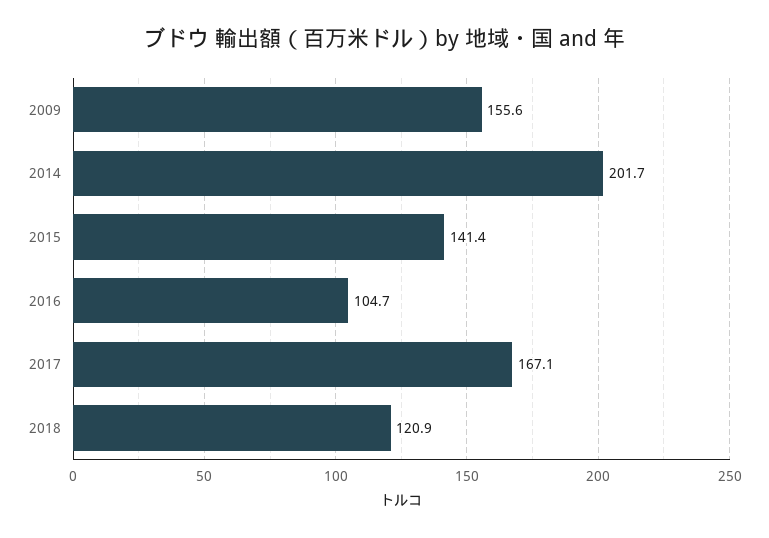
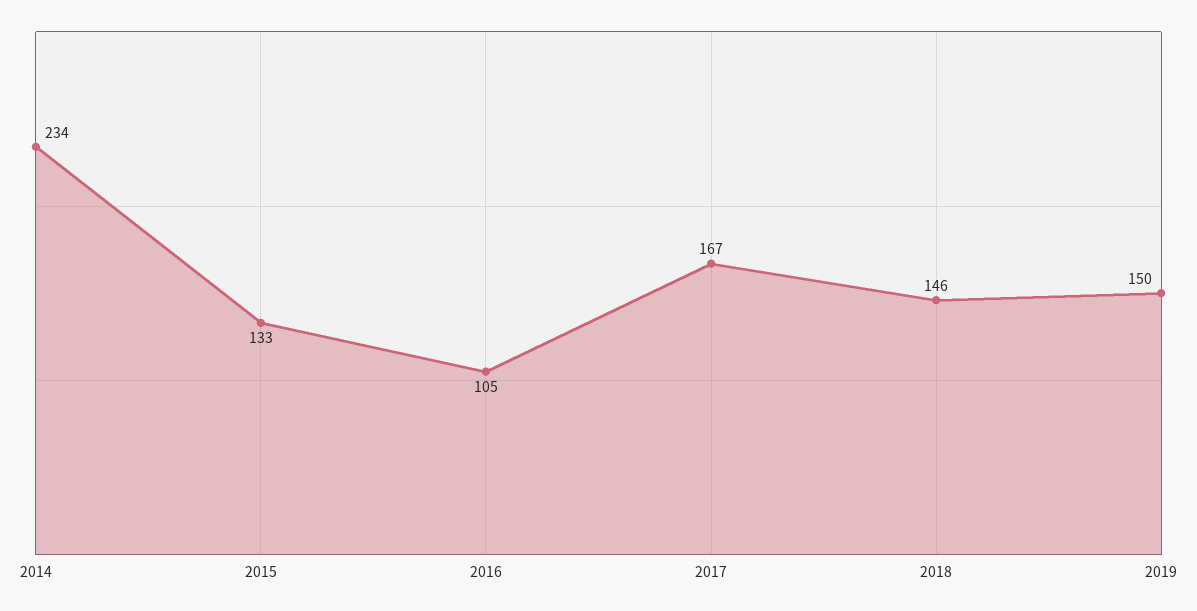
2009: 155.6 -> none
2014: 201.7 -> 234
2015: 141.4 -> 133
2018: 120.9 -> 146
2019: none -> 150

